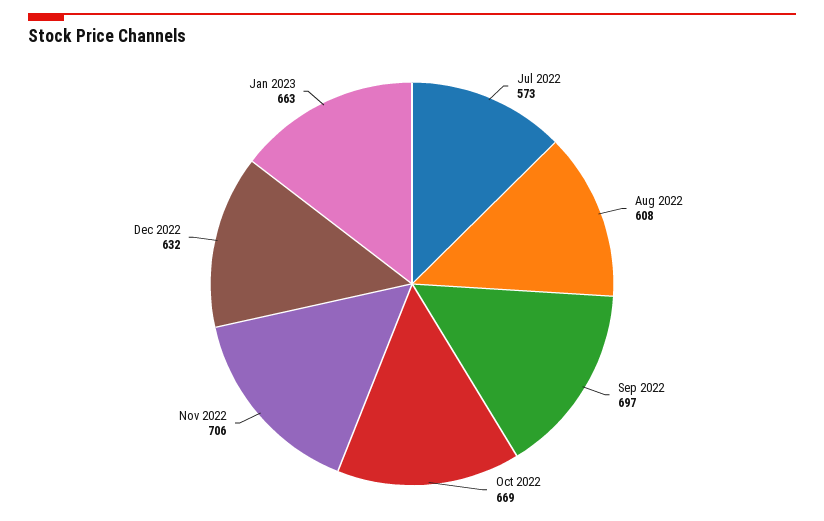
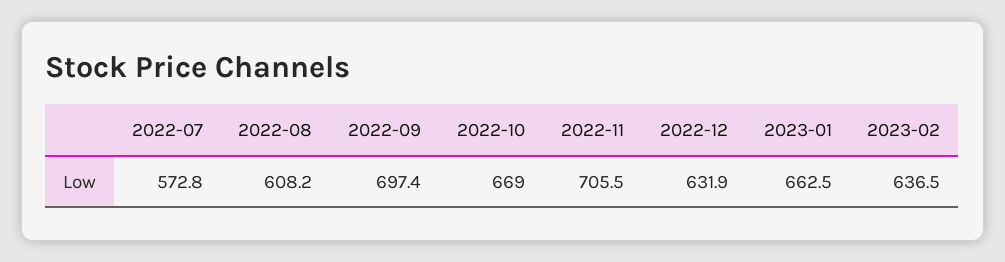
2023-02: none -> 636.5

